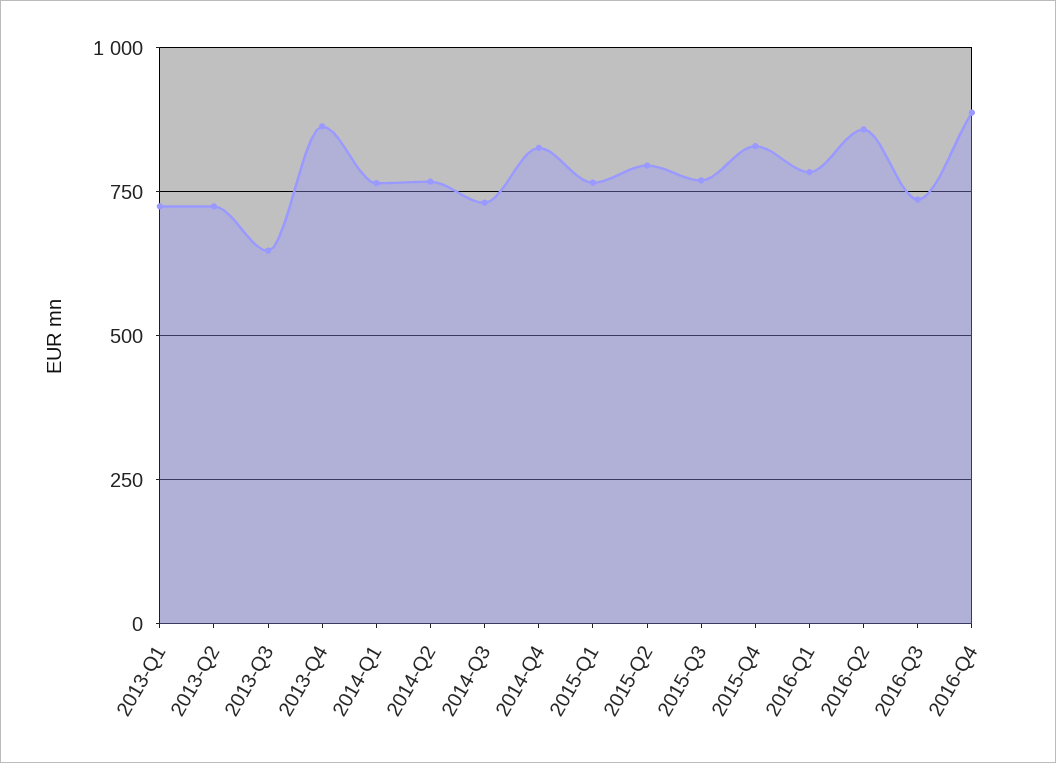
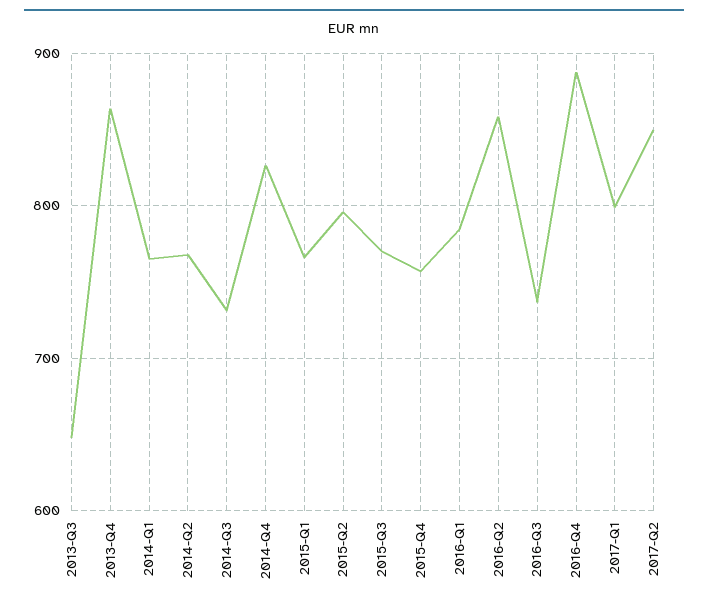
2013-Q1: 725 -> none
2013-Q2: 725 -> none
2015-Q4: 825 -> 760
2017-Q1: none -> 800
2017-Q2: none -> 850

